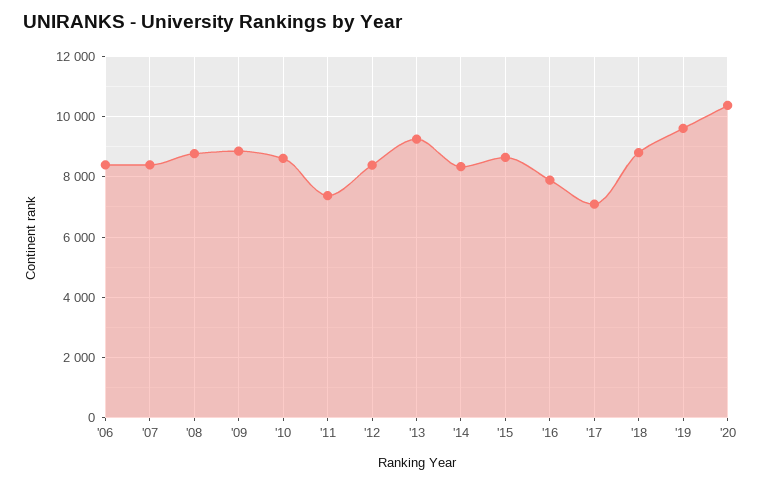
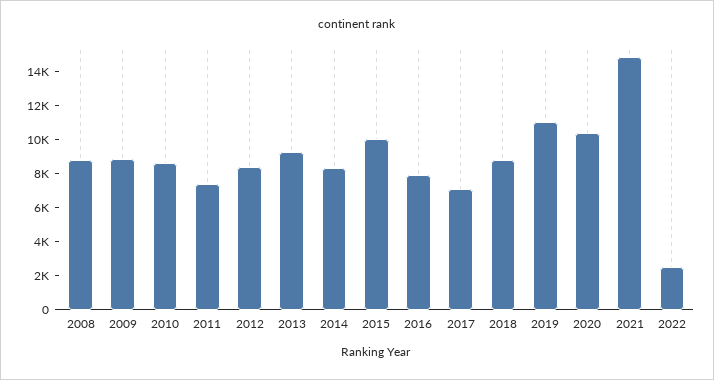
'06: 8400 -> none
'07: 8400 -> none
'15: 8600 -> 10000
'19: 9600 -> 11000
2021: none -> 15000
2022: none -> 2500

